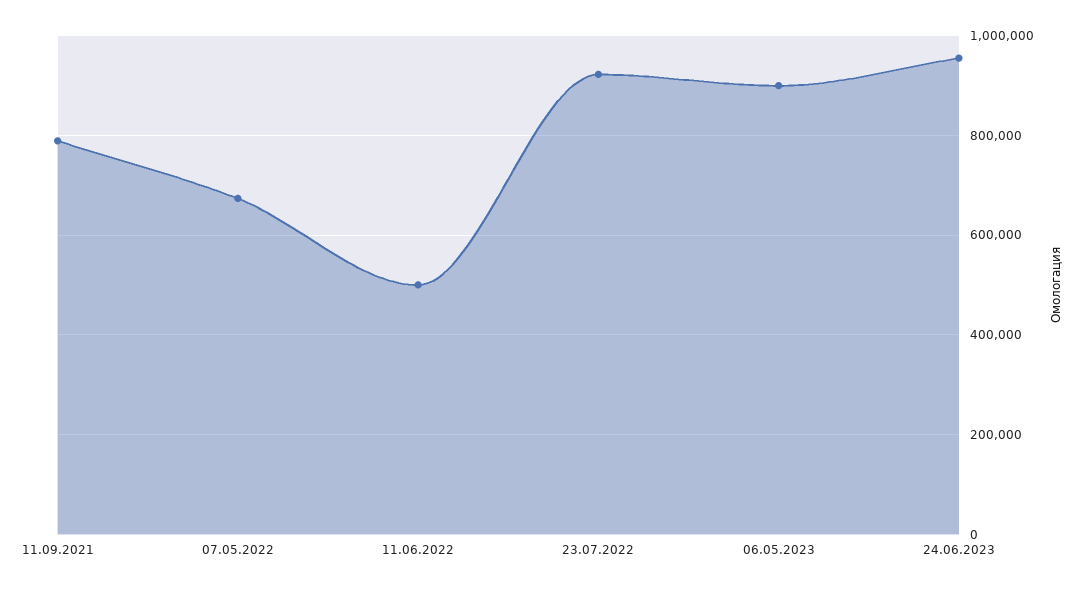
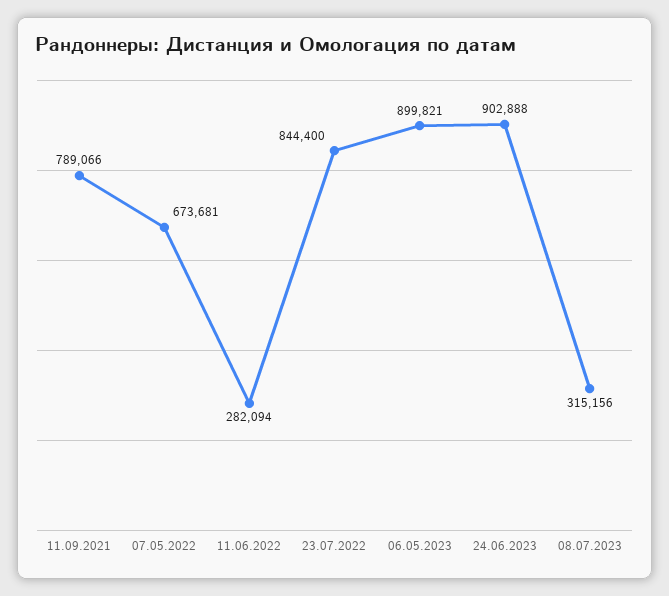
11.06.2022: 500000 -> 282094
23.07.2022: 920000 -> 844400
24.06.2023: 960000 -> 902888
08.07.2023: none -> 315156

